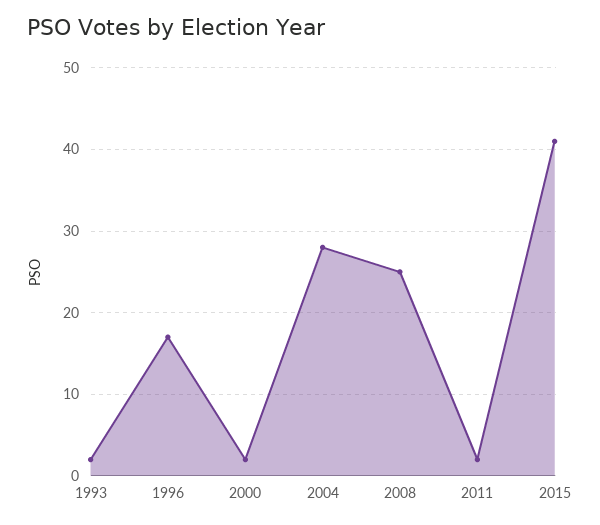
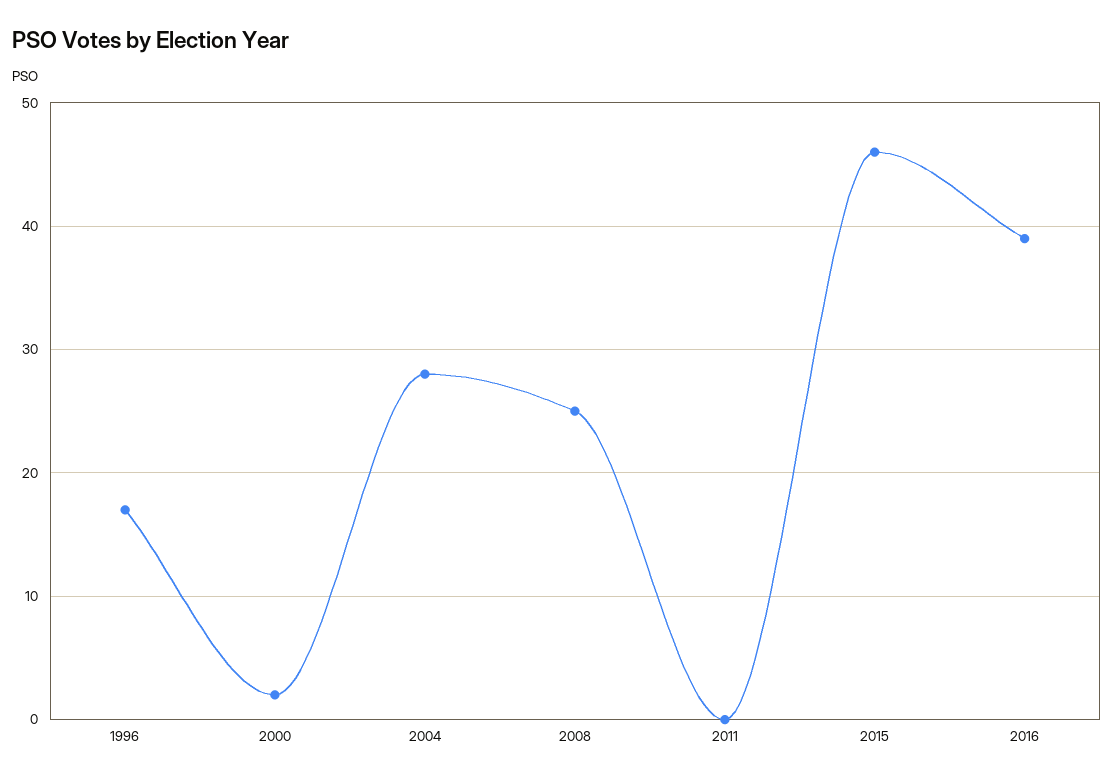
1993: 2 -> none
2011: 2 -> 0
2015: 41 -> 46
2016: none -> 39

